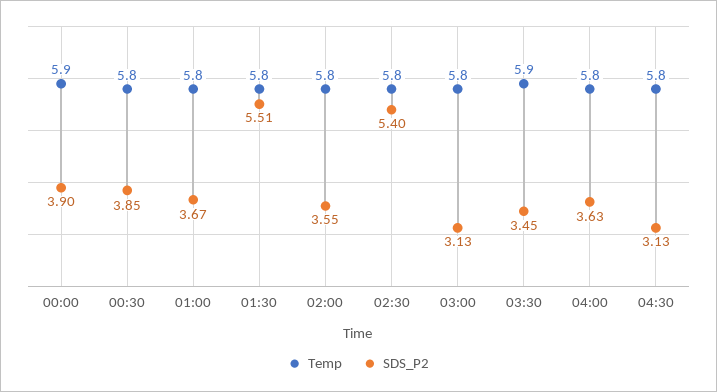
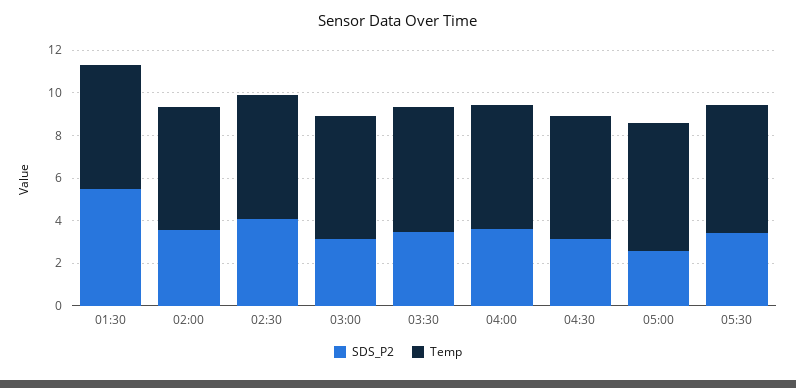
Temp, 00:00: 5.9 -> none
SDS_P2, 00:00: 3.9 -> none
Temp, 00:30: 5.8 -> none
SDS_P2, 00:30: 3.85 -> none
Temp, 01:00: 5.8 -> none
SDS_P2, 01:00: 3.67 -> none
SDS_P2, 02:30: 5.4 -> 4
SDS_P2, 05:00: none -> 2.5
Temp, 05:00: none -> 6
SDS_P2, 05:30: none -> 3.5
Temp, 05:30: none -> 6

